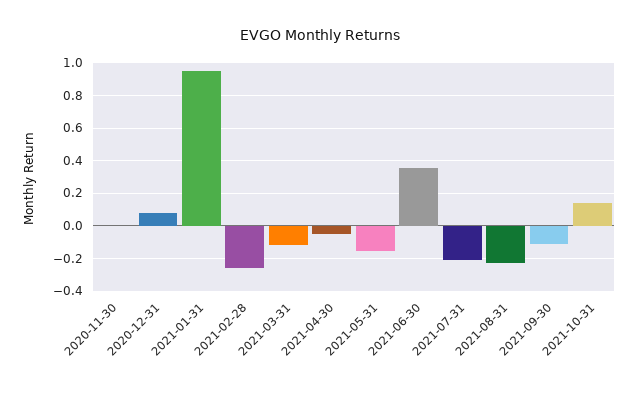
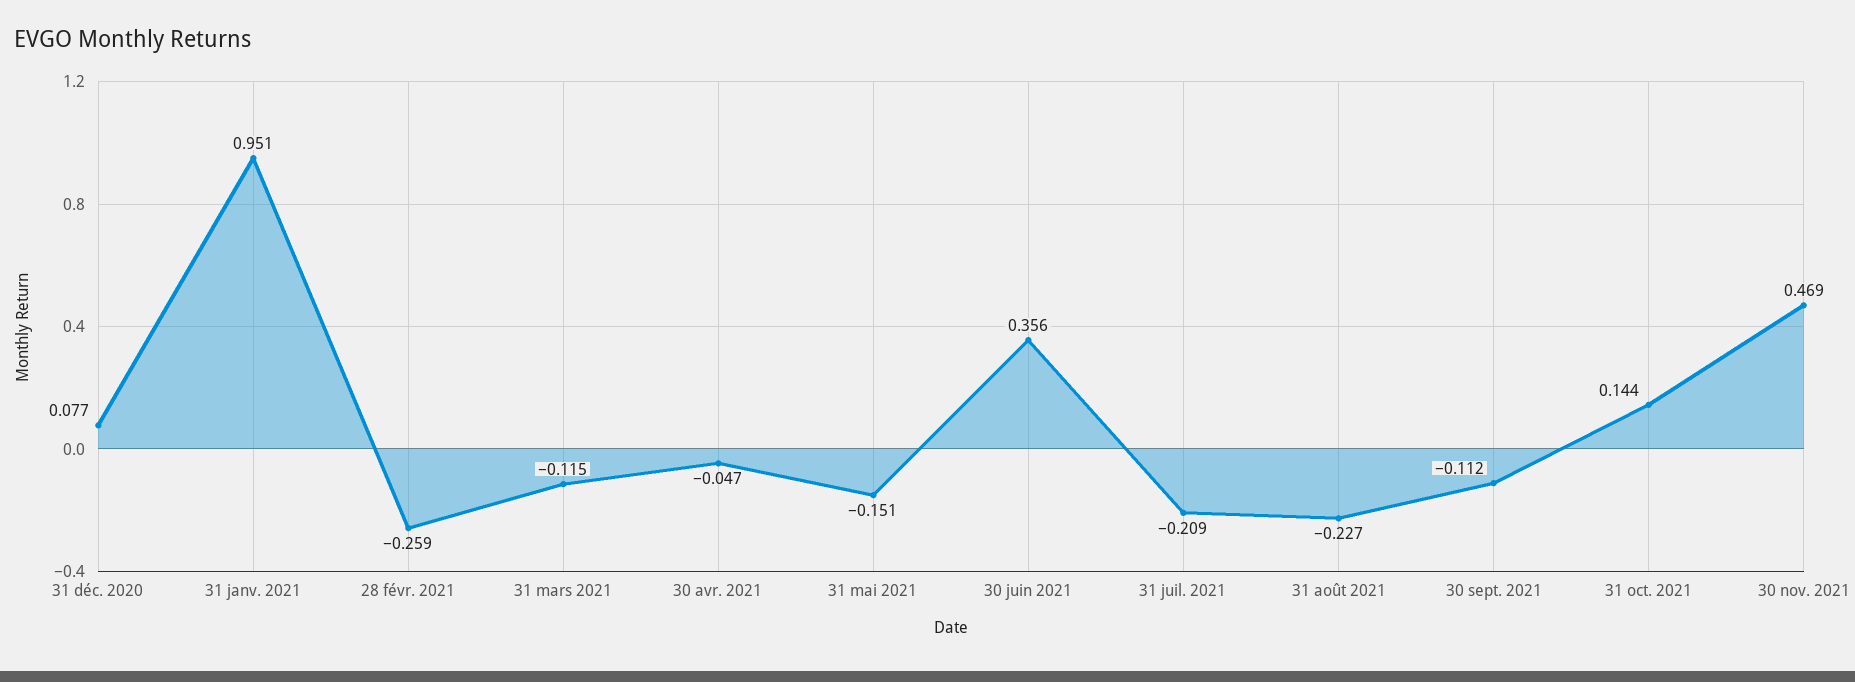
2020-11-30: 0 -> none
30 nov. 2021: none -> 0.469

